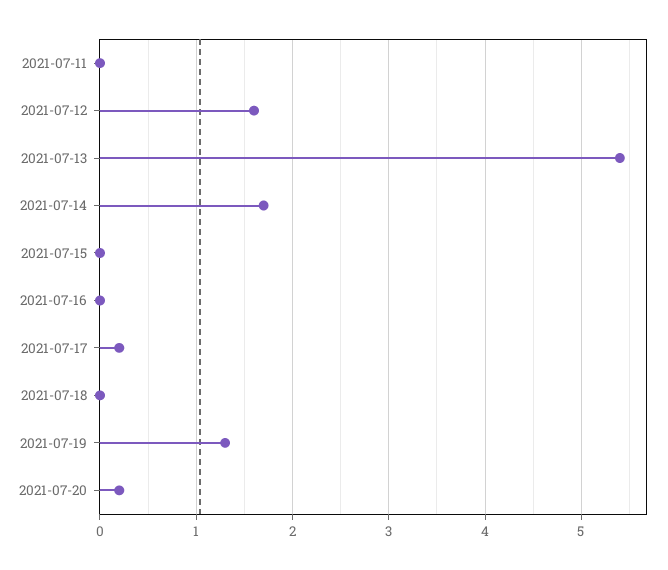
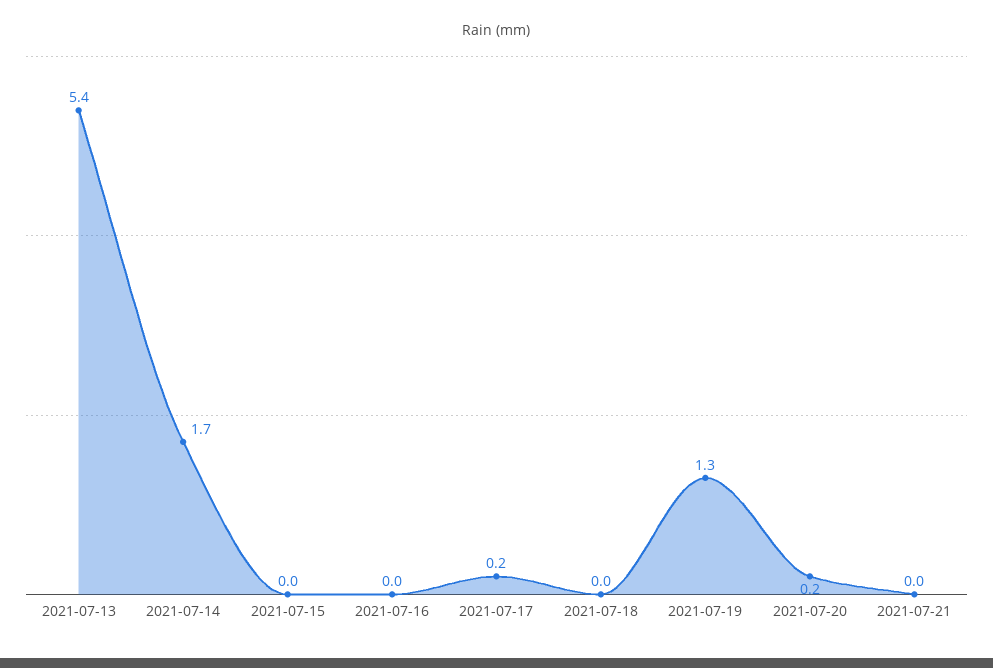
2021-07-11: 0 -> none
2021-07-12: 1.6 -> none
2021-07-21: none -> 0

